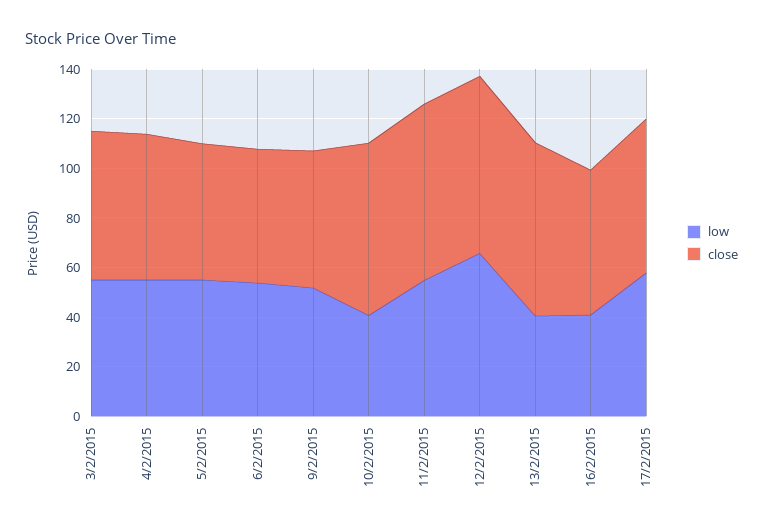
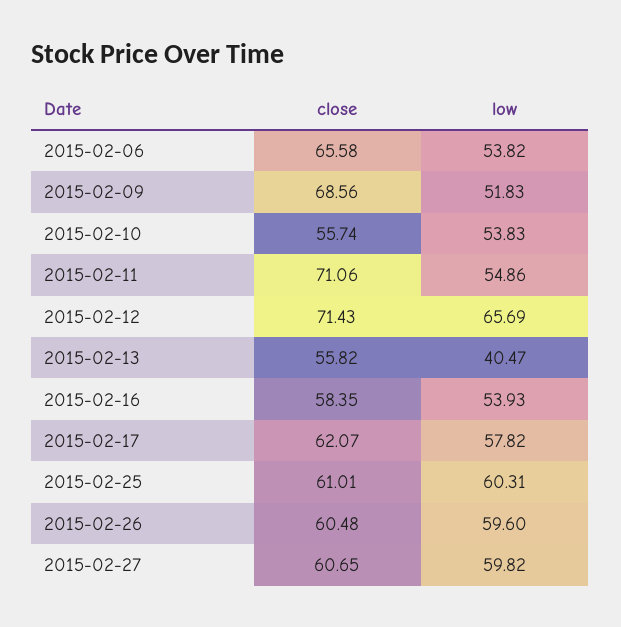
low, 3/2/2015: 55 -> none
close, 3/2/2015: 60 -> none
low, 4/2/2015: 55 -> none
close, 4/2/2015: 60 -> none
low, 5/2/2015: 55 -> none
close, 5/2/2015: 55 -> none
close, 6/2/2015: 55 -> 65.58
close, 9/2/2015: 55 -> 68.56
low, 10/2/2015: 40 -> 53.83
close, 10/2/2015: 70 -> 55.74
close, 13/2/2015: 70 -> 55.82
low, 16/2/2015: 40 -> 53.93
close, 2015-02-25: none -> 61.01
low, 2015-02-25: none -> 60.31
close, 2015-02-26: none -> 60.48
low, 2015-02-26: none -> 59.6
close, 2015-02-27: none -> 60.65
low, 2015-02-27: none -> 59.82

